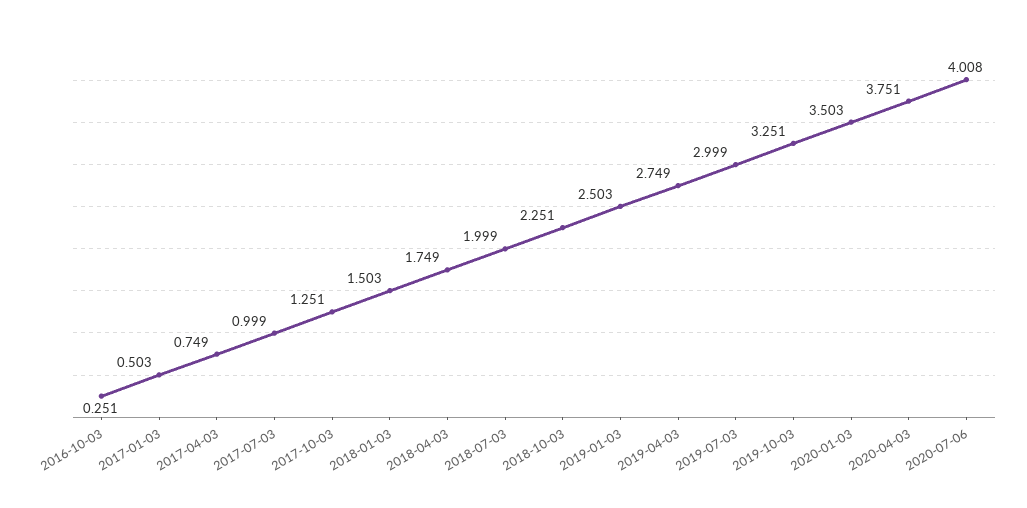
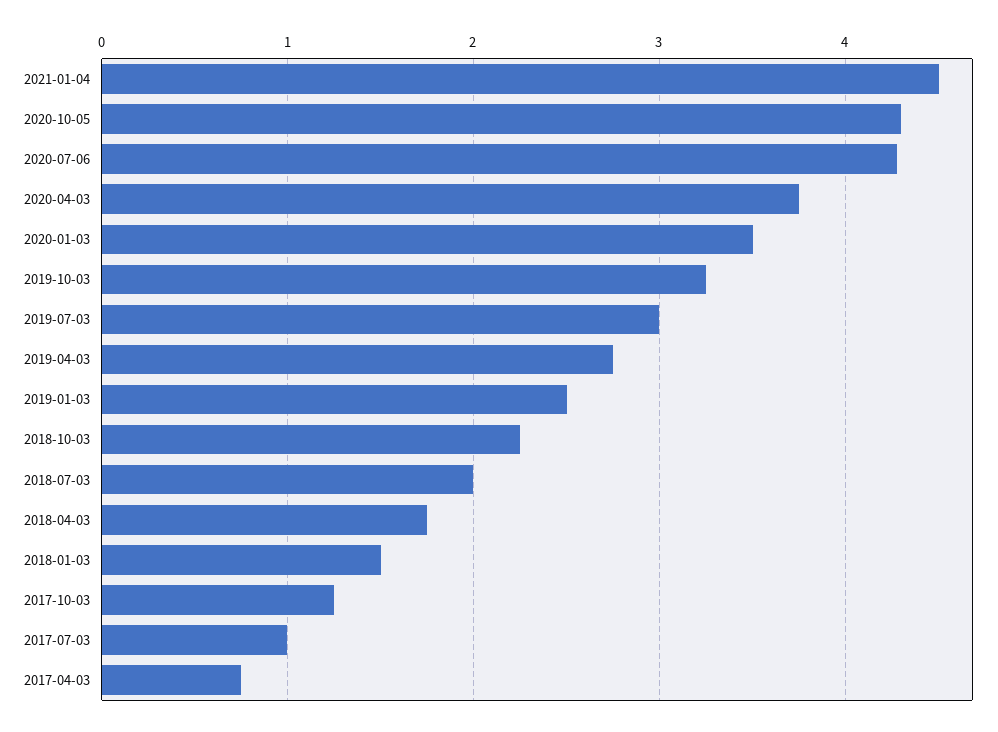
2016-10-03: 0.251 -> none
2017-01-03: 0.503 -> none
2020-07-06: 4.008 -> 4.3
2021-01-04: none -> 4.5
2020-10-05: none -> 4.3

